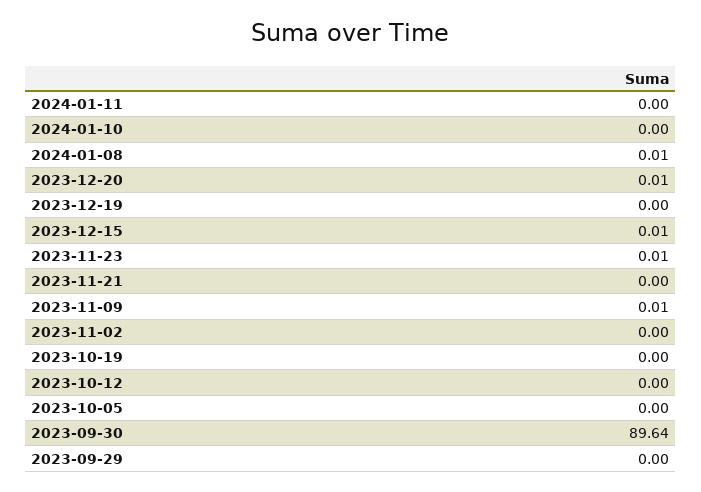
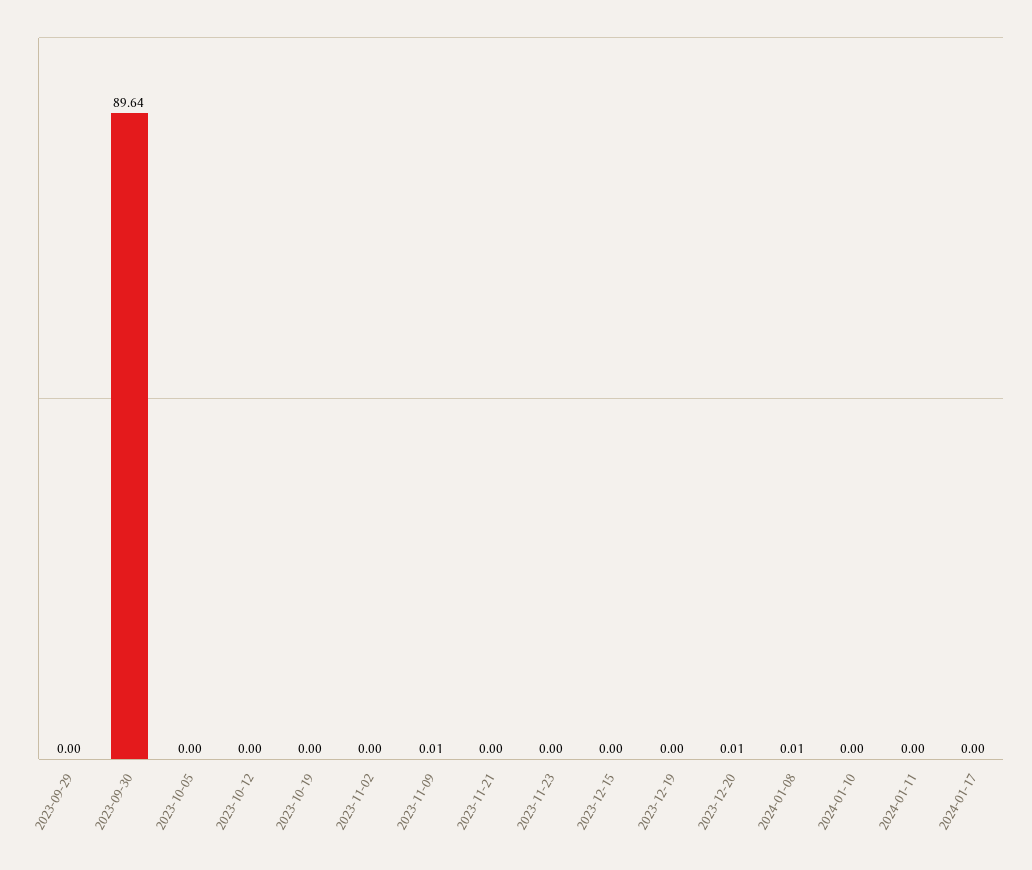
2023-12-15: 0.01 -> 0
2023-11-23: 0.01 -> 0
2024-01-17: none -> 0

